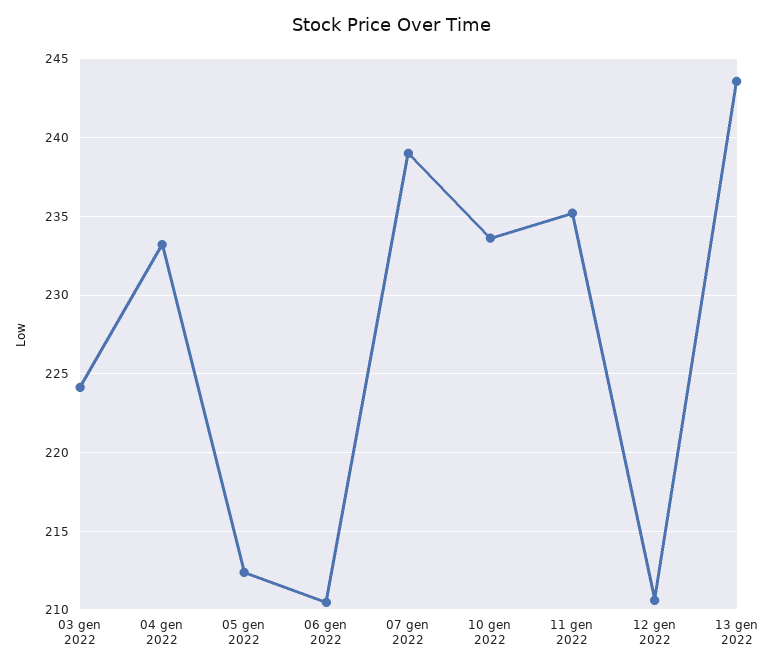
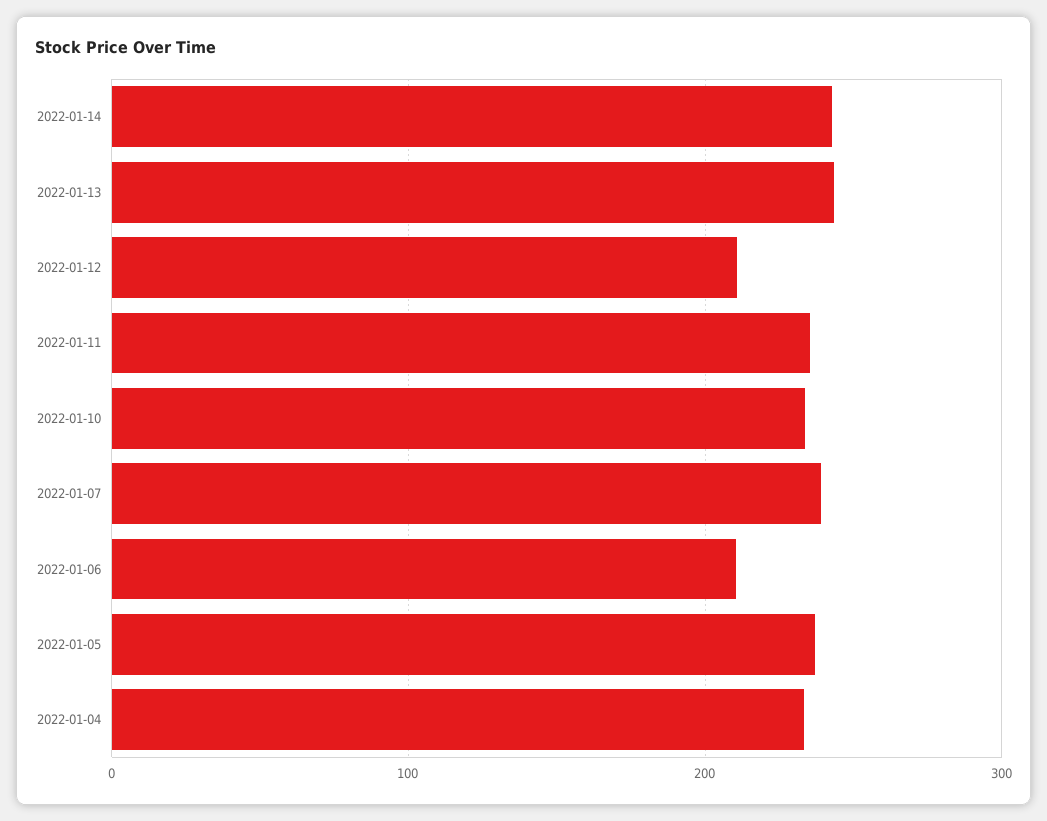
03 gen 2022: 224 -> none
05 gen 2022: 212.5 -> 240
2022-01-14: none -> 240

